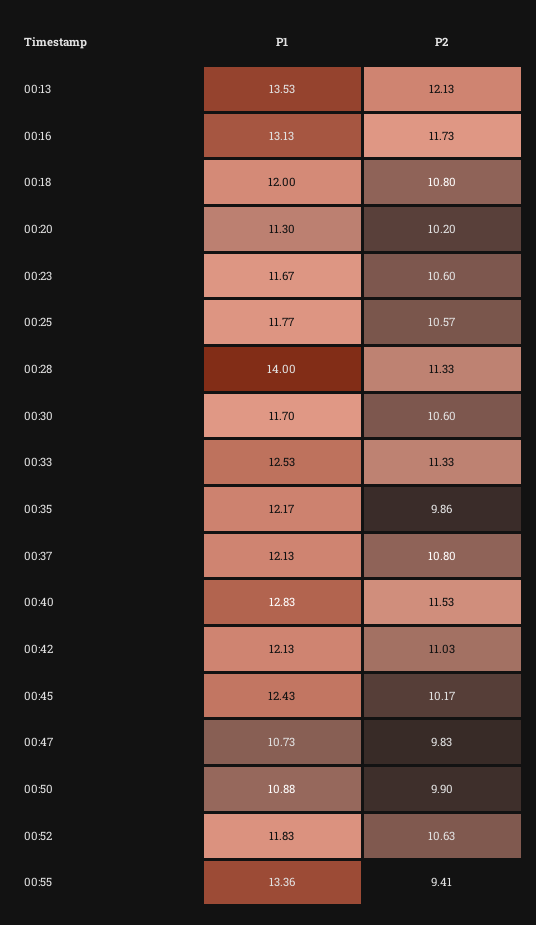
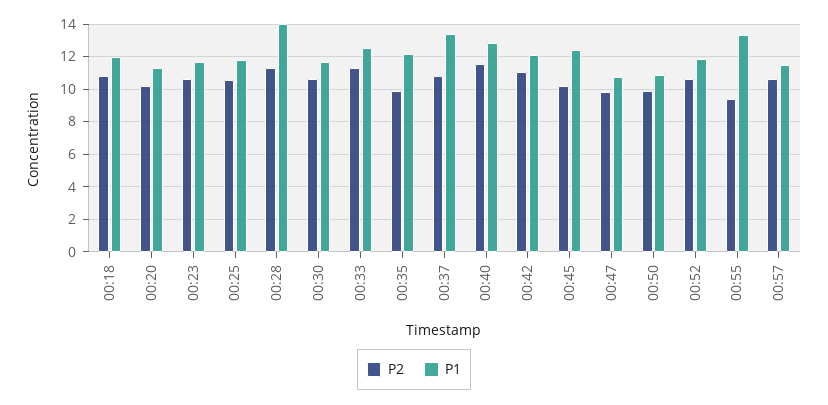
P1, 00:13: 13.53 -> none
P2, 00:13: 12.13 -> none
P1, 00:16: 13.13 -> none
P2, 00:16: 11.73 -> none
P1, 00:37: 12.13 -> 13.5
P2, 00:57: none -> 10.5
P1, 00:57: none -> 11.5

